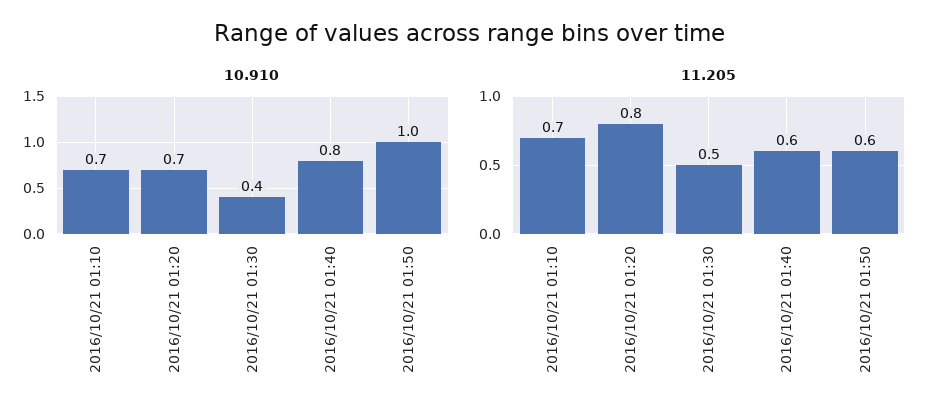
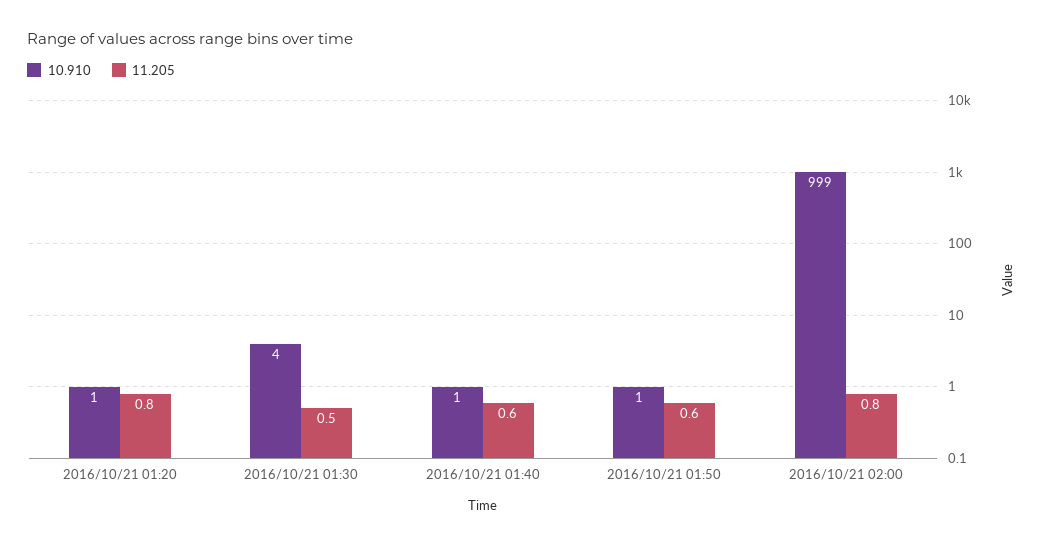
10.910, 2016/10/21 01:10: 0.7 -> none
10.910, 2016/10/21 01:30: 0.4 -> 4
11.205, 2016/10/21 01:10: 0.7 -> none
10.910, 2016/10/21 02:00: none -> 999
11.205, 2016/10/21 02:00: none -> 0.8

